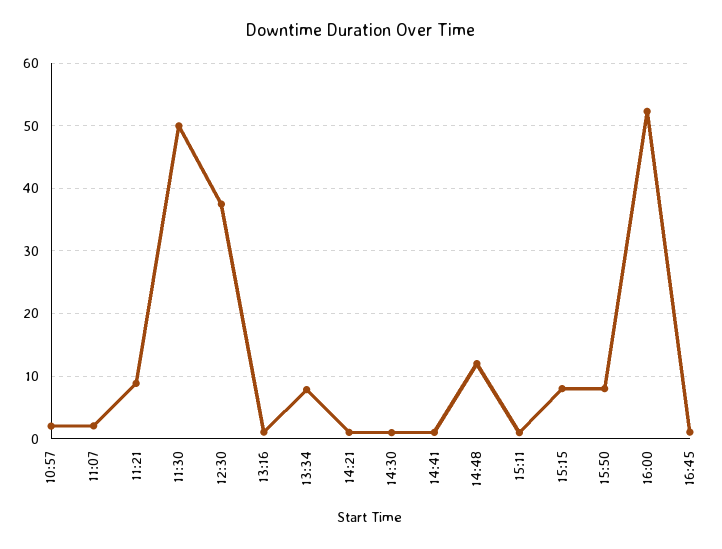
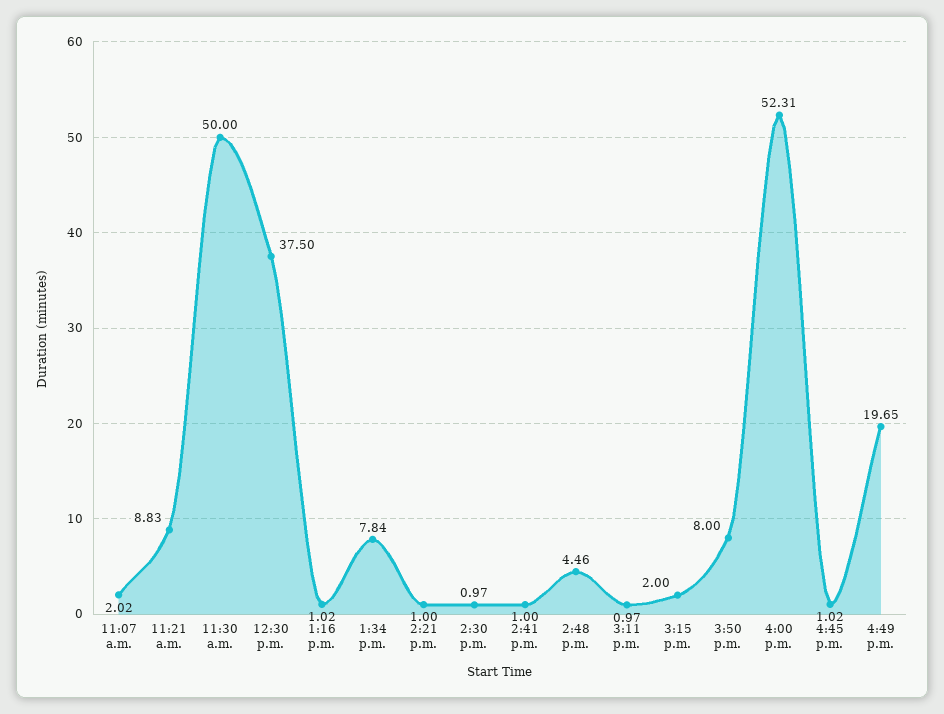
10:57: 2 -> none
14:48: 12 -> 4.46
15:15: 8 -> 2
4:49 p.m.: none -> 19.65

